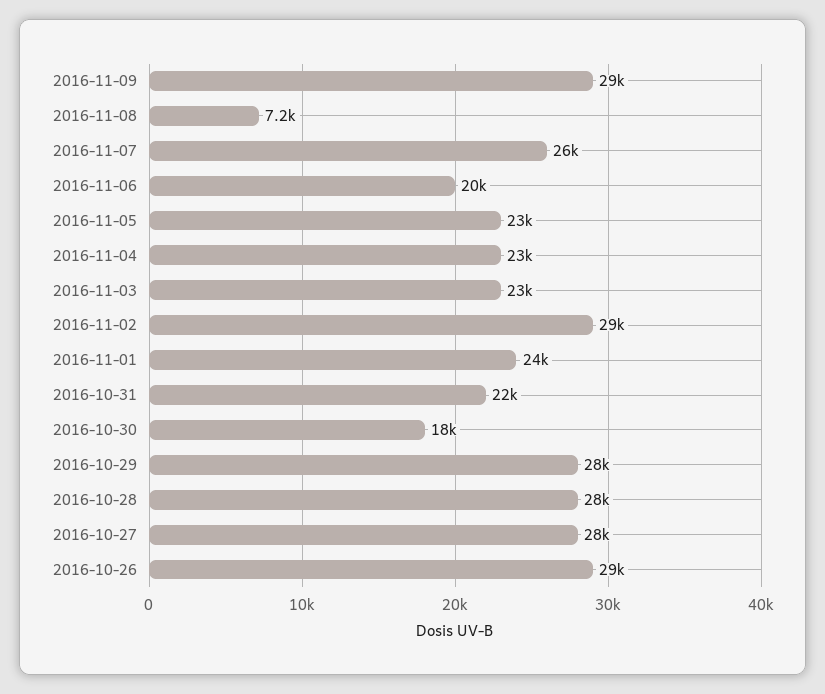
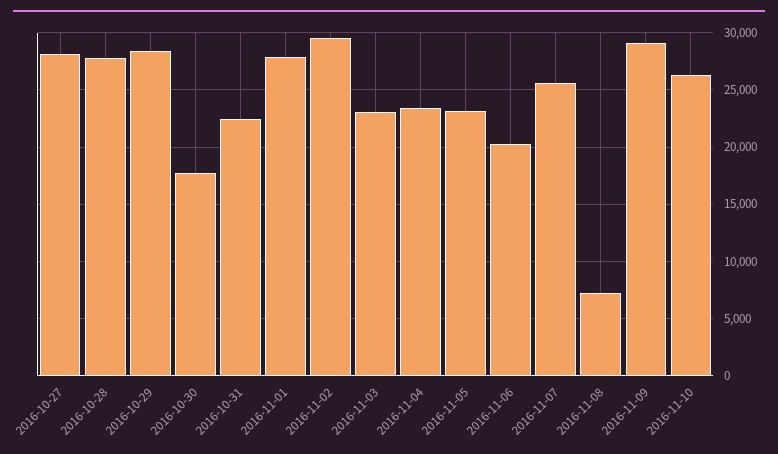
2016-11-01: 24000 -> 28000
2016-10-26: 29000 -> none
2016-11-10: none -> 26000

